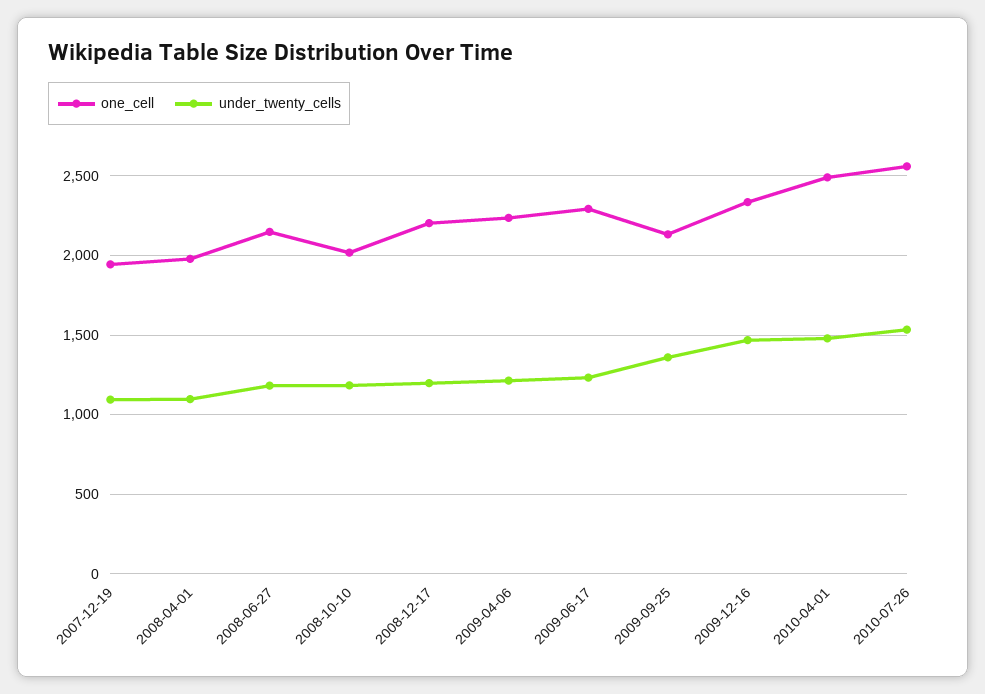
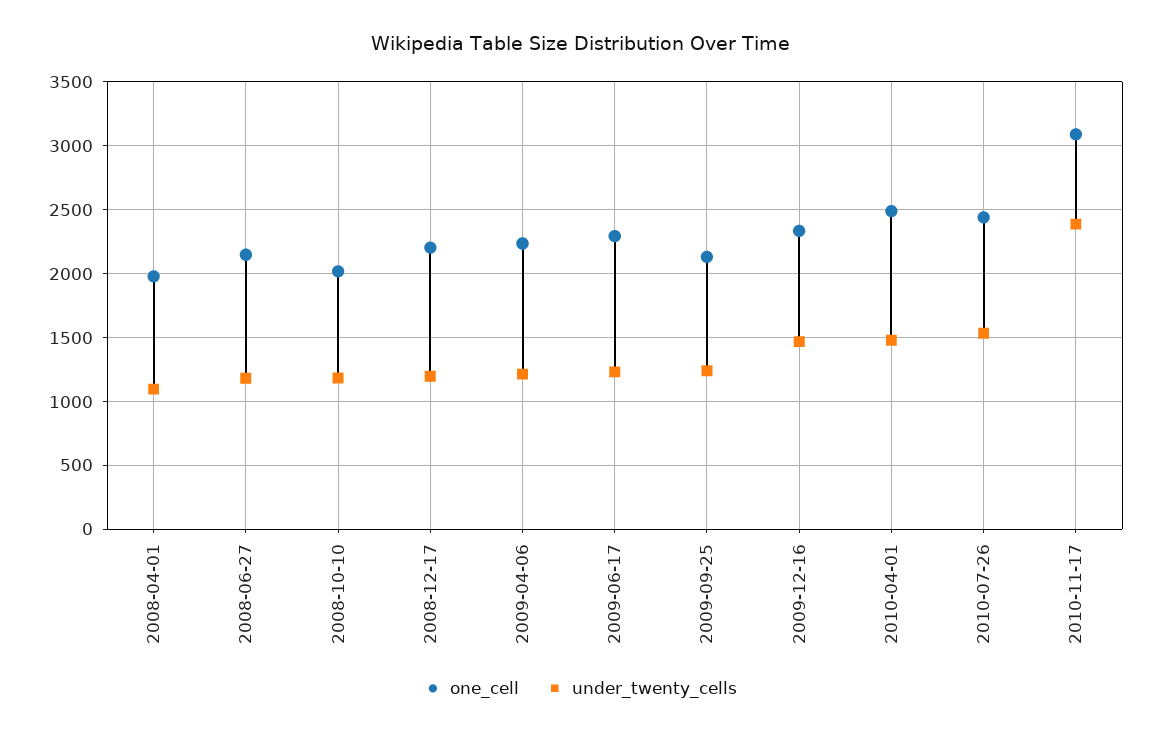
one_cell, 2007-12-19: 1950 -> none
under_twenty_cells, 2007-12-19: 1100 -> none
under_twenty_cells, 2009-09-25: 1350 -> 1250
one_cell, 2010-07-26: 2550 -> 2450
one_cell, 2010-11-17: none -> 3100
under_twenty_cells, 2010-11-17: none -> 2400

